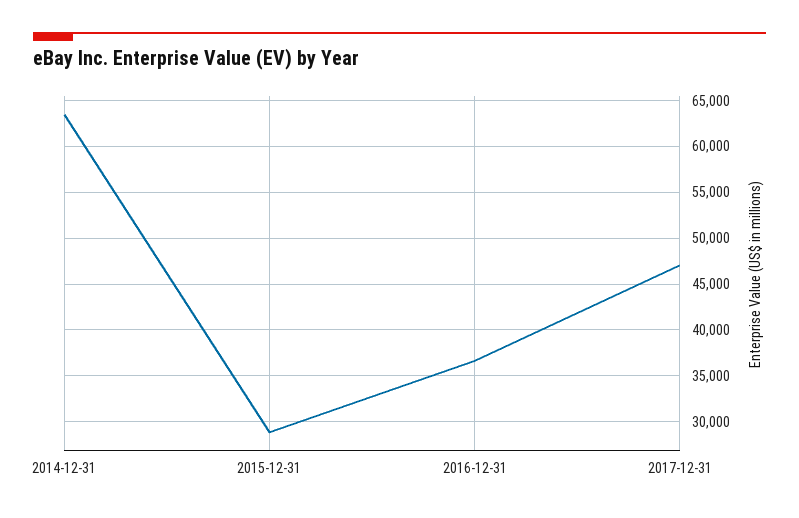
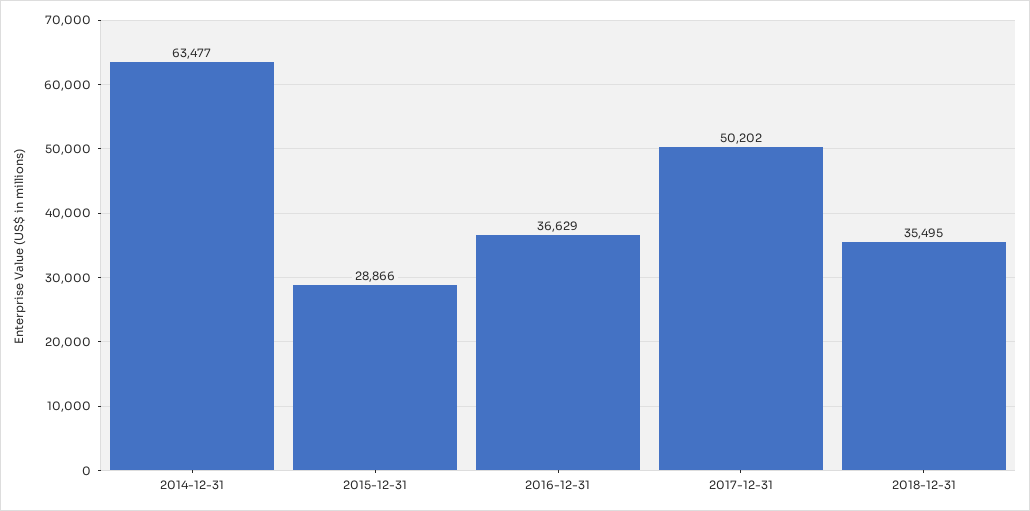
2017-12-31: 47000 -> 50202
2018-12-31: none -> 35495

